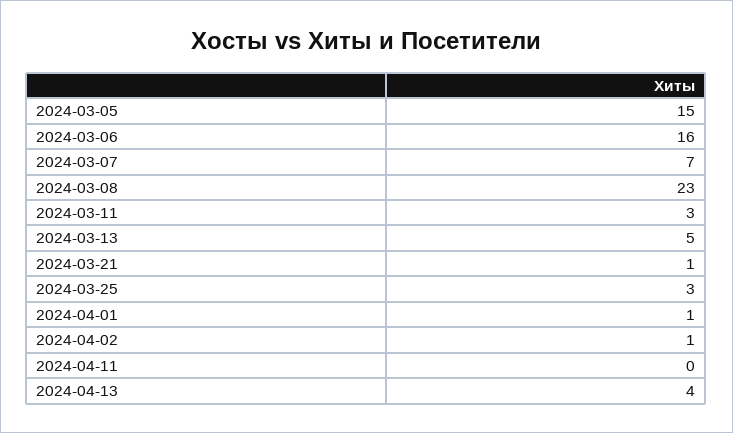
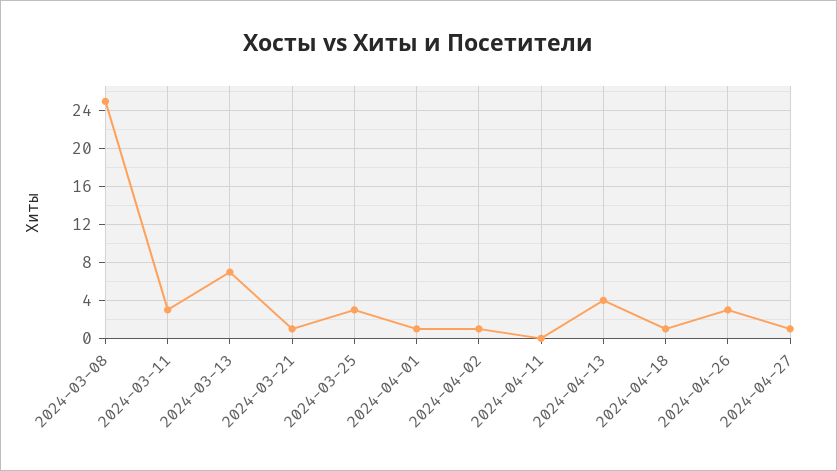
2024-03-05: 15 -> none
2024-03-06: 16 -> none
2024-03-07: 7 -> none
2024-03-08: 23 -> 25
2024-03-13: 5 -> 7
2024-04-18: none -> 1
2024-04-26: none -> 3
2024-04-27: none -> 1

